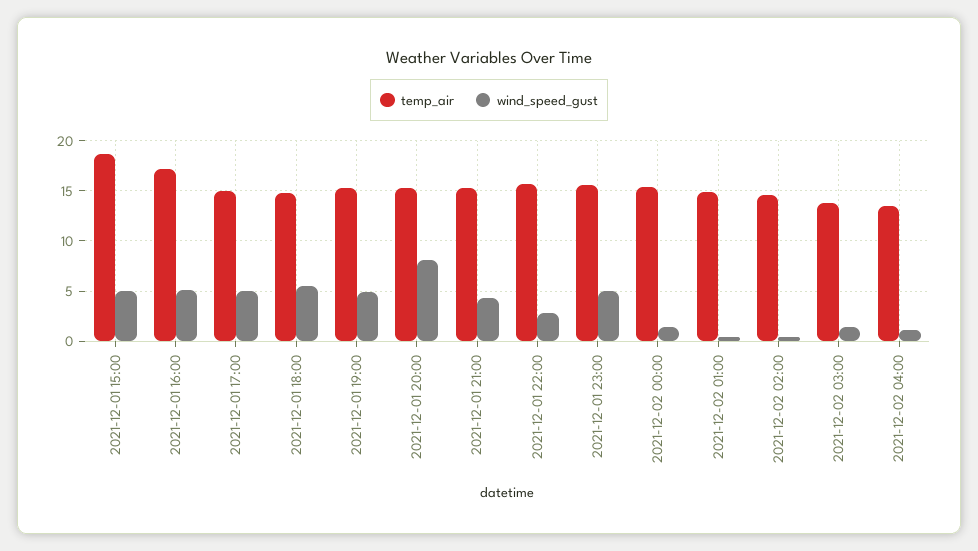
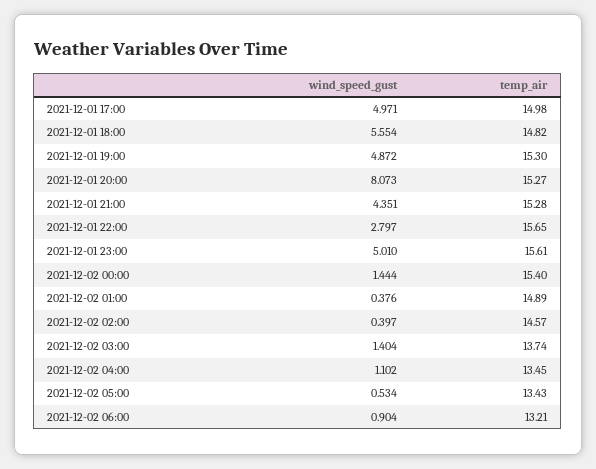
temp_air, 2021-12-01 15:00: 19 -> none
wind_speed_gust, 2021-12-01 15:00: 5 -> none
temp_air, 2021-12-01 16:00: 17 -> none
wind_speed_gust, 2021-12-01 16:00: 5 -> none
wind_speed_gust, 2021-12-02 05:00: none -> 0.534
temp_air, 2021-12-02 05:00: none -> 13.43
wind_speed_gust, 2021-12-02 06:00: none -> 0.904
temp_air, 2021-12-02 06:00: none -> 13.21

